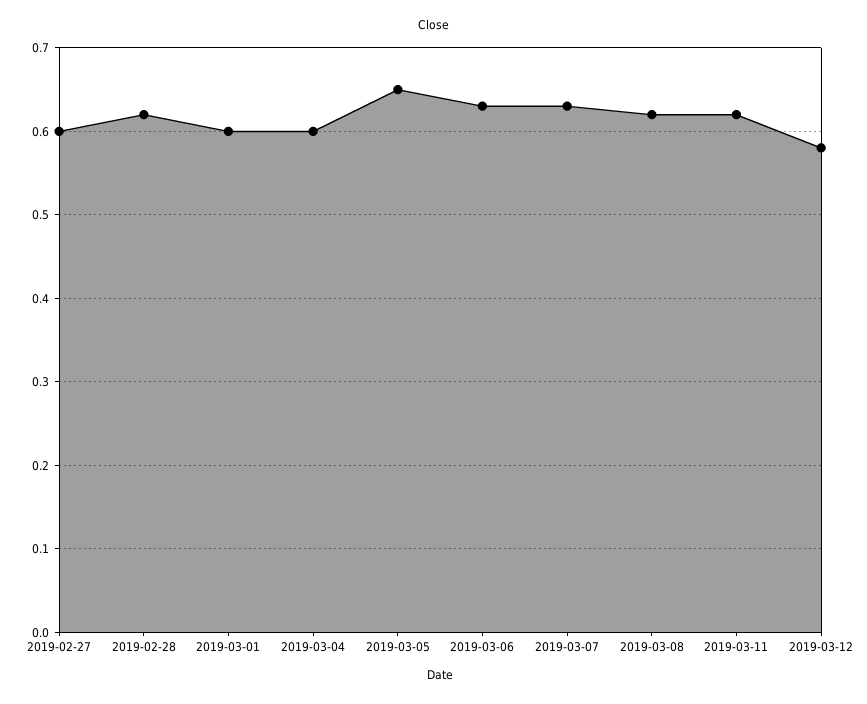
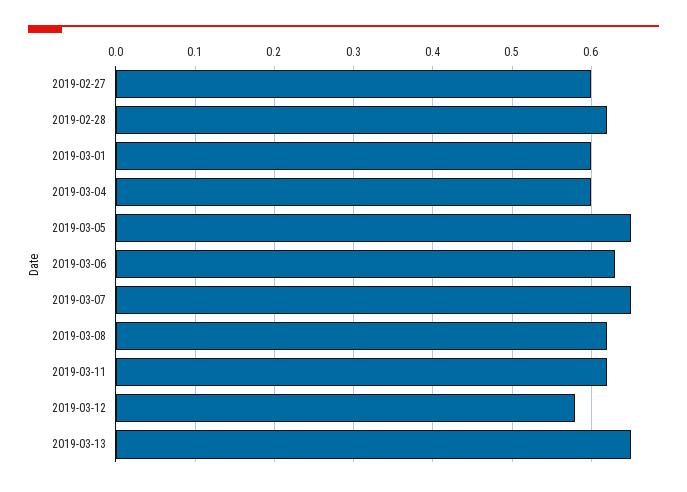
2019-03-07: 0.63 -> 0.65
2019-03-13: none -> 0.65

